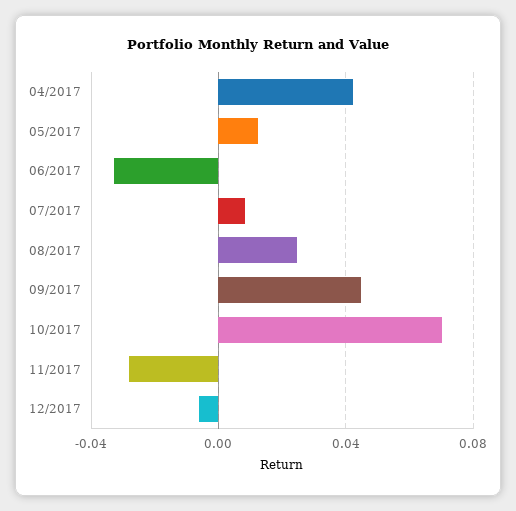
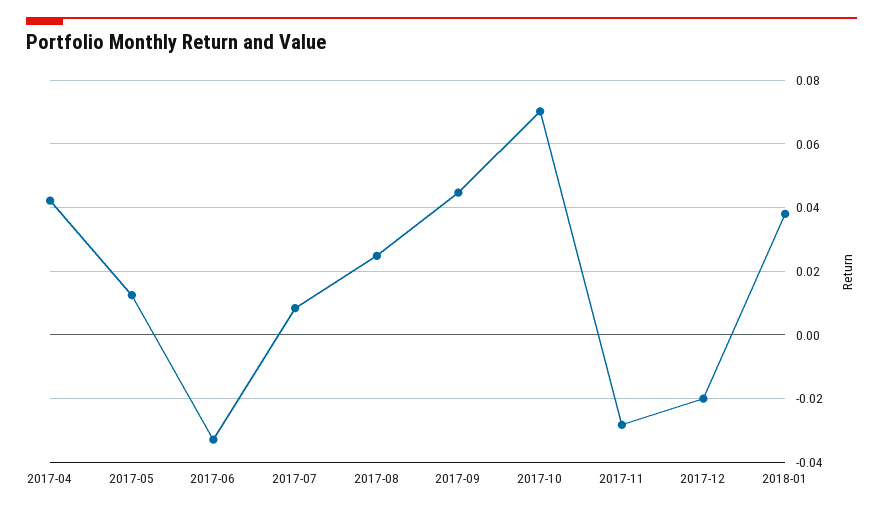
12/2017: -0.005 -> -0.02
2018-01: none -> 0.038

